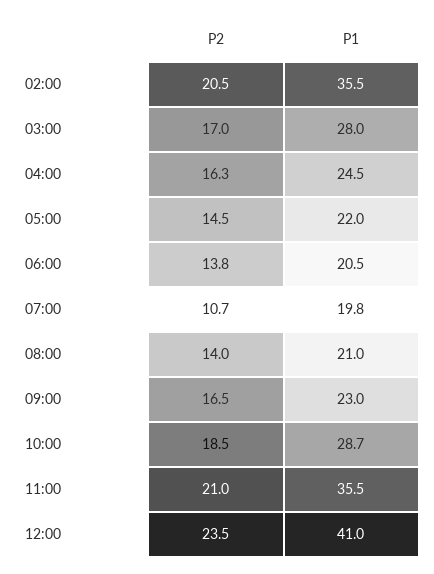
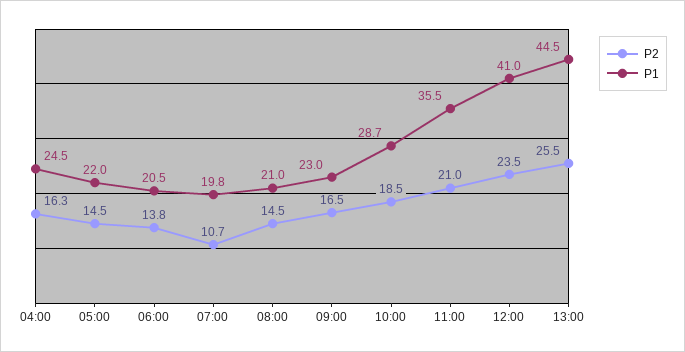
P2, 02:00: 20.5 -> none
P1, 02:00: 35.5 -> none
P2, 03:00: 17 -> none
P1, 03:00: 28 -> none
P2, 08:00: 14 -> 14.5
P2, 13:00: none -> 25.5
P1, 13:00: none -> 44.5

